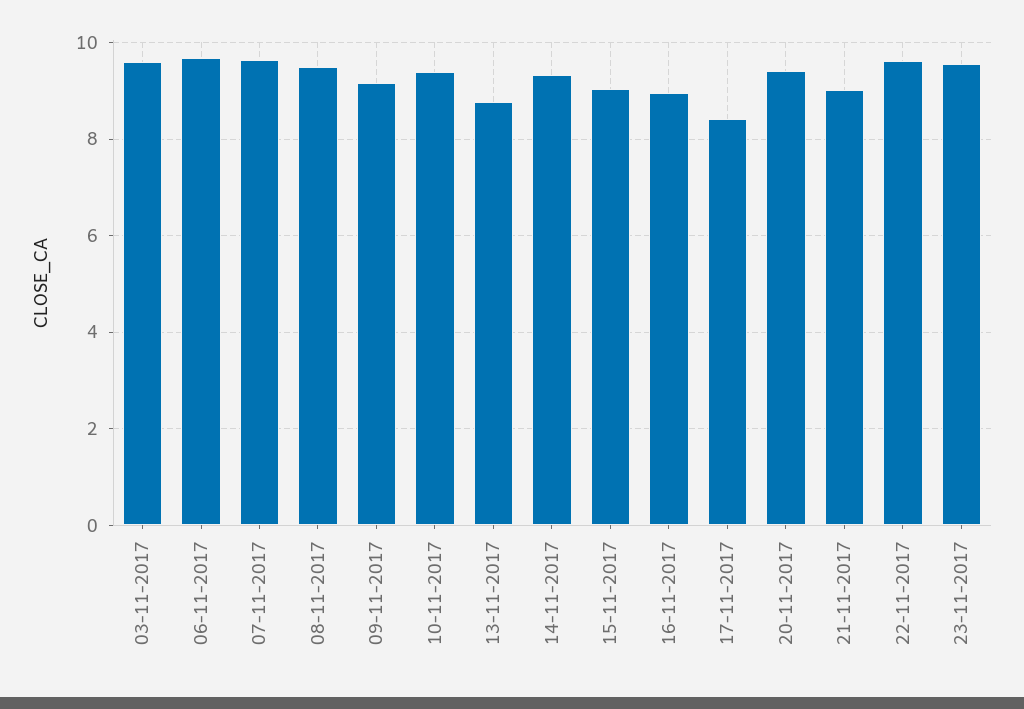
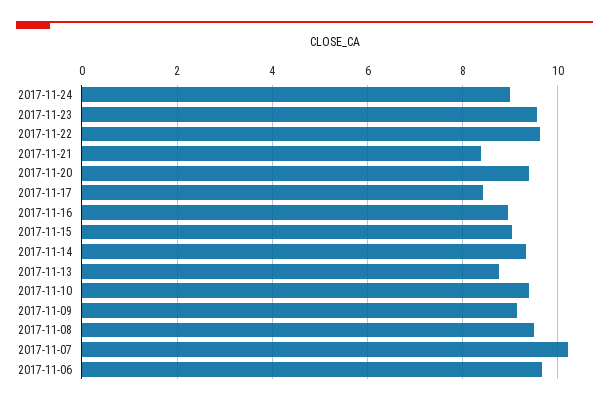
03-11-2017: 9.6 -> none
07-11-2017: 9.6 -> 10.2
21-11-2017: 9 -> 8.4
2017-11-24: none -> 9

